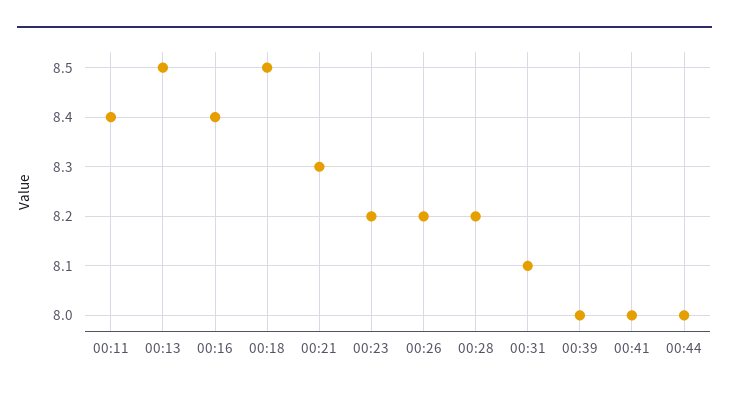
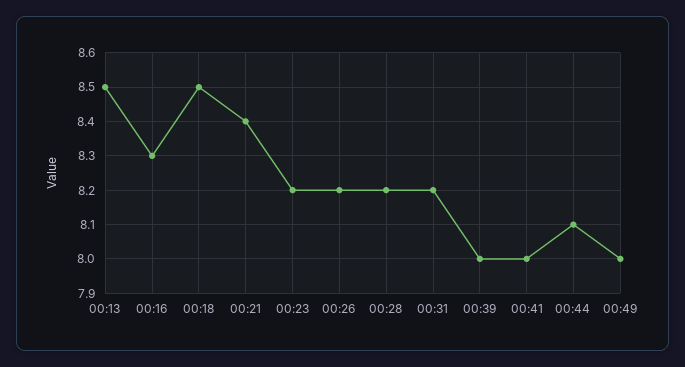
00:11: 8.4 -> none
00:16: 8.4 -> 8.3
00:21: 8.3 -> 8.4
00:31: 8.1 -> 8.2
00:44: 8 -> 8.1
00:49: none -> 8

